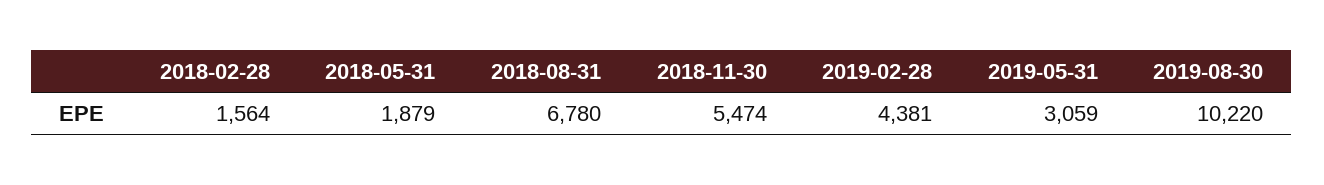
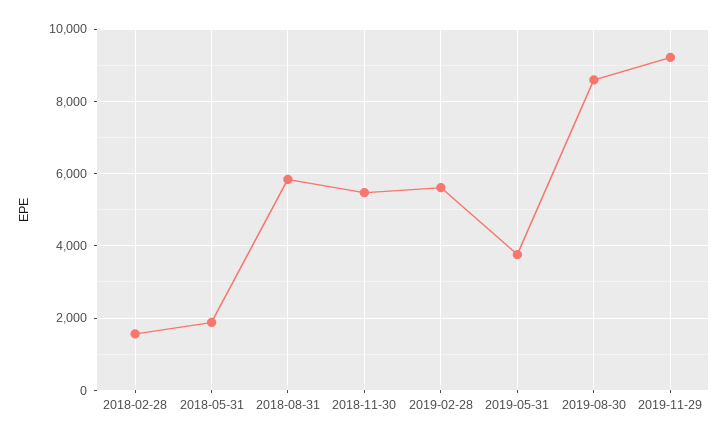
2018-08-31: 6780 -> 5800
2019-02-28: 4381 -> 5600
2019-05-31: 3059 -> 3800
2019-08-30: 10220 -> 8600
2019-11-29: none -> 9200

